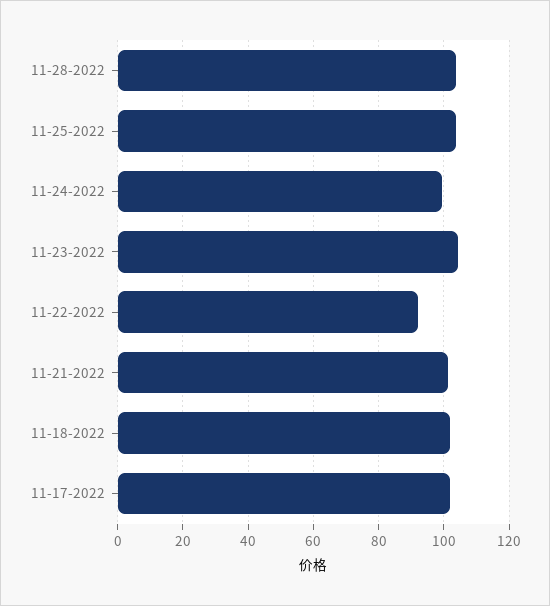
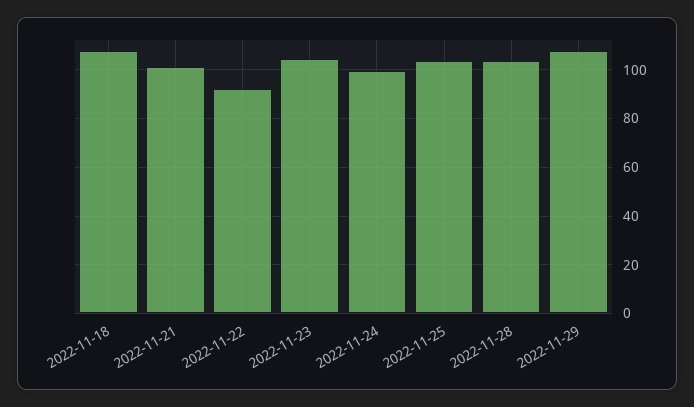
11-18-2022: 102 -> 107.5
11-17-2022: 102 -> none
2022-11-29: none -> 107.5

